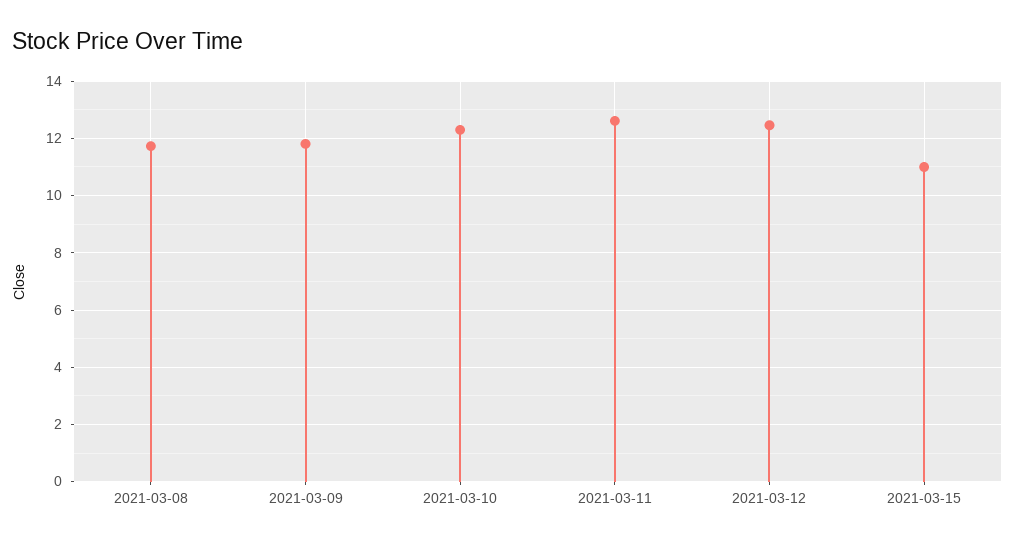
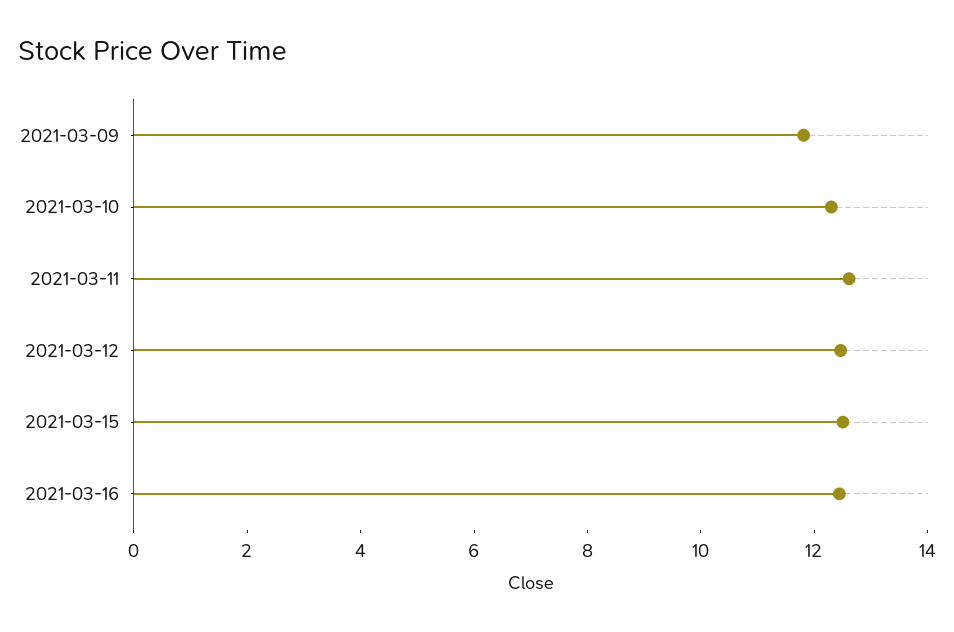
2021-03-08: 11.75 -> none
2021-03-15: 11 -> 12.5
2021-03-16: none -> 12.5

